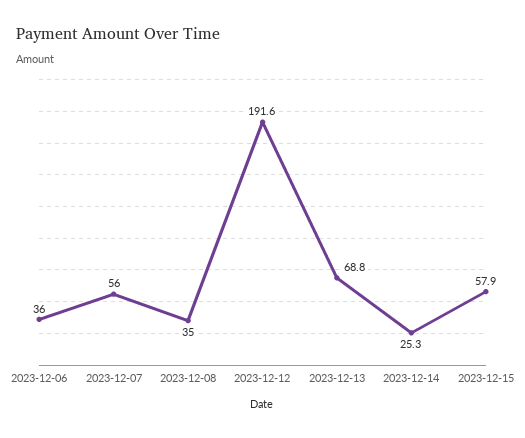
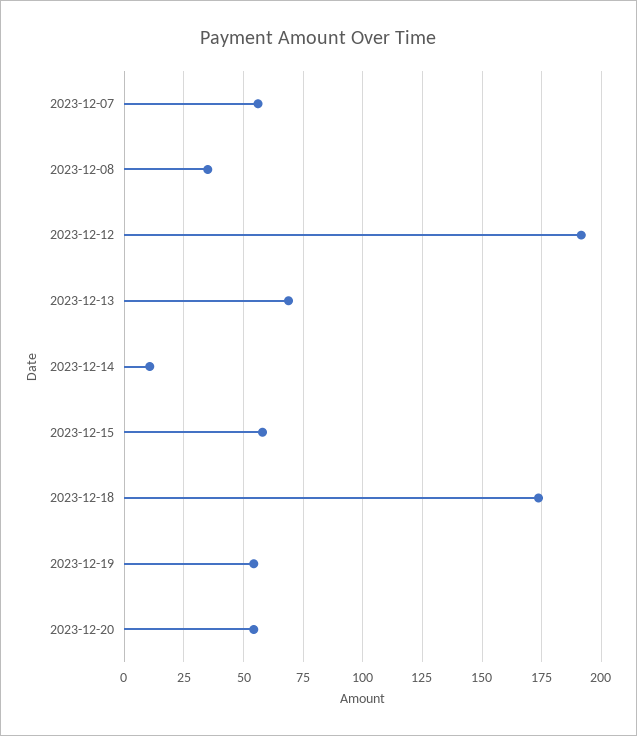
2023-12-06: 36 -> none
2023-12-14: 25.3 -> 10
2023-12-18: none -> 175
2023-12-19: none -> 55
2023-12-20: none -> 55

